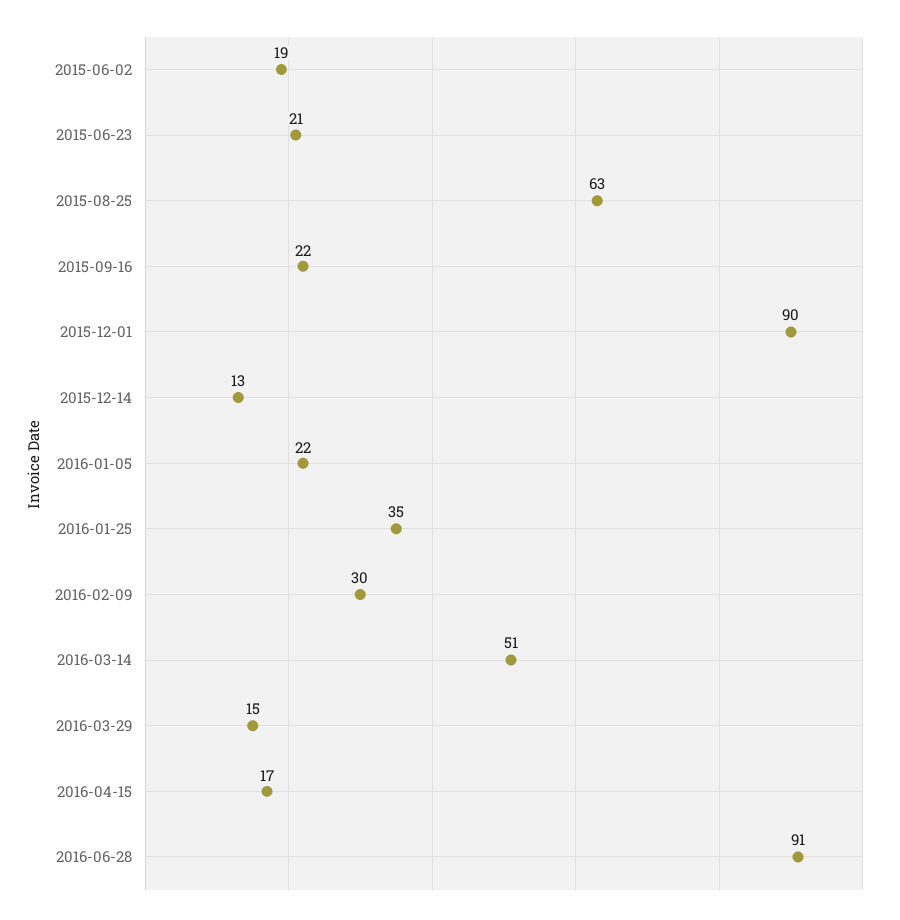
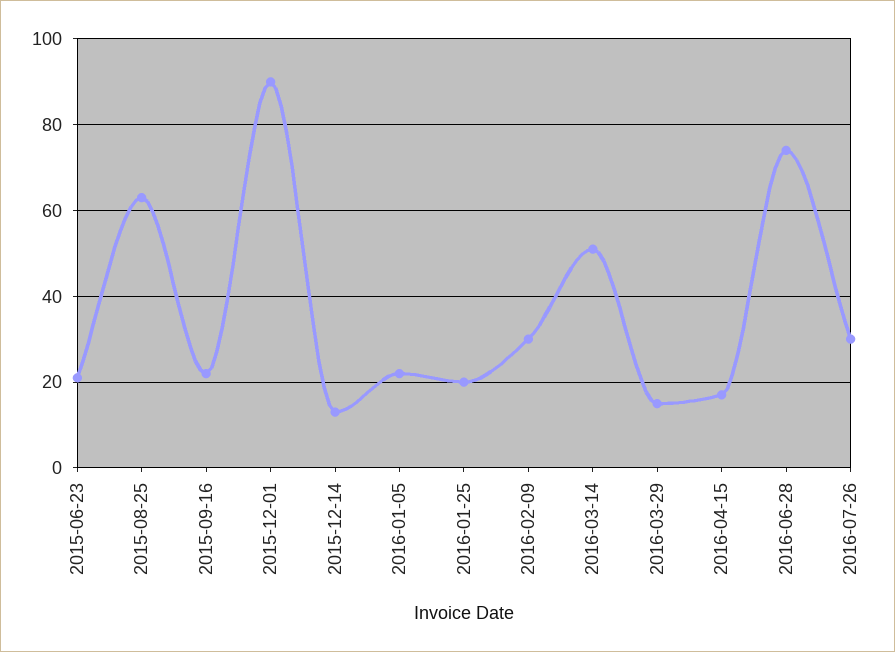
2015-06-02: 19 -> none
2016-01-25: 35 -> 20
2016-06-28: 91 -> 75
2016-07-26: none -> 30

